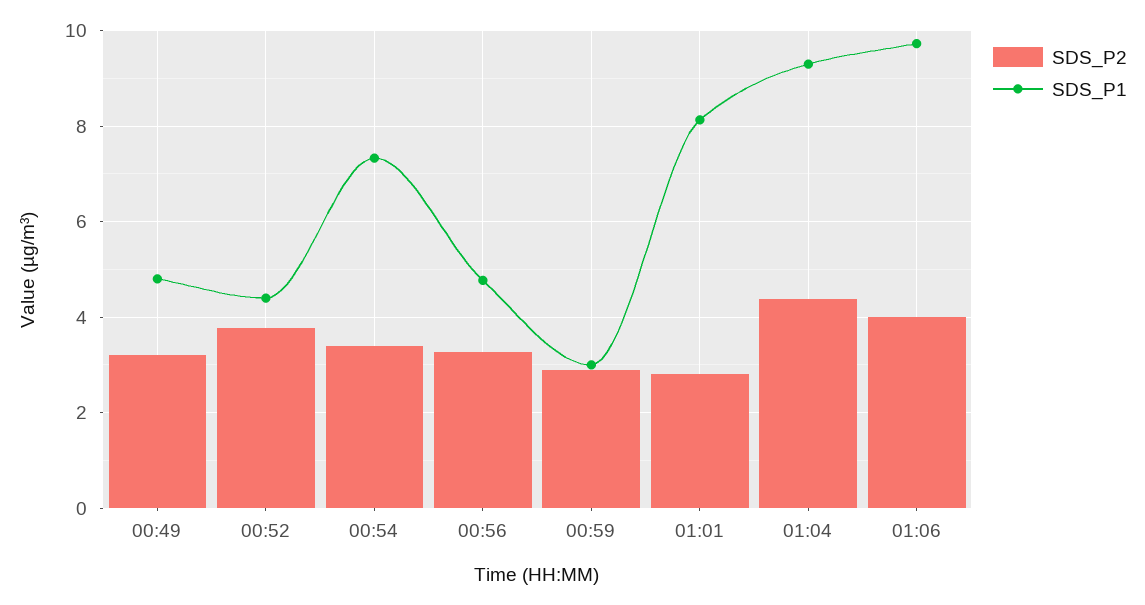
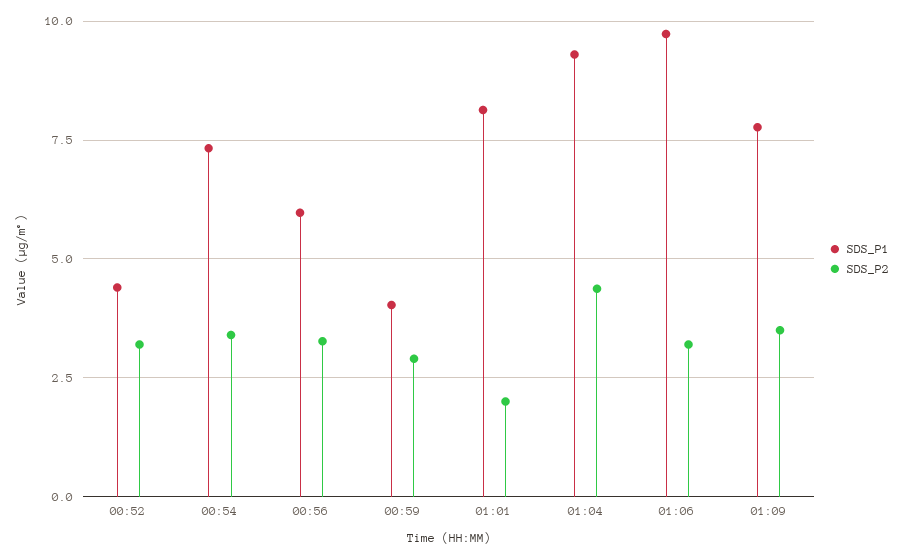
SDS_P2, 00:49: 3.2 -> none
SDS_P1, 00:49: 4.8 -> none
SDS_P2, 00:52: 3.8 -> 3.25
SDS_P1, 00:56: 4.8 -> 6
SDS_P1, 00:59: 3 -> 4
SDS_P2, 01:01: 2.8 -> 2
SDS_P2, 01:06: 4 -> 3.25
SDS_P1, 01:09: none -> 7.75
SDS_P2, 01:09: none -> 3.5

